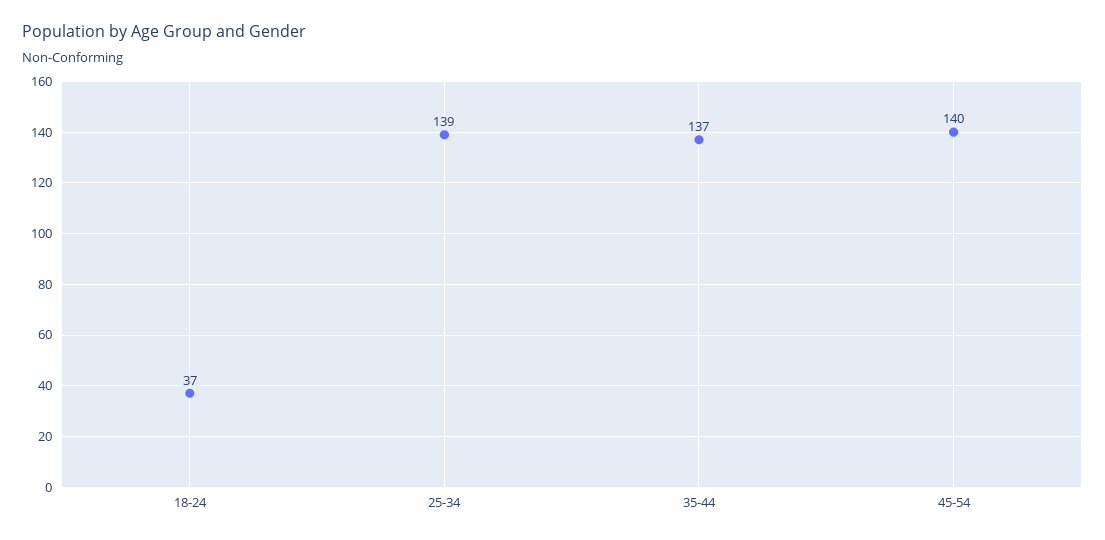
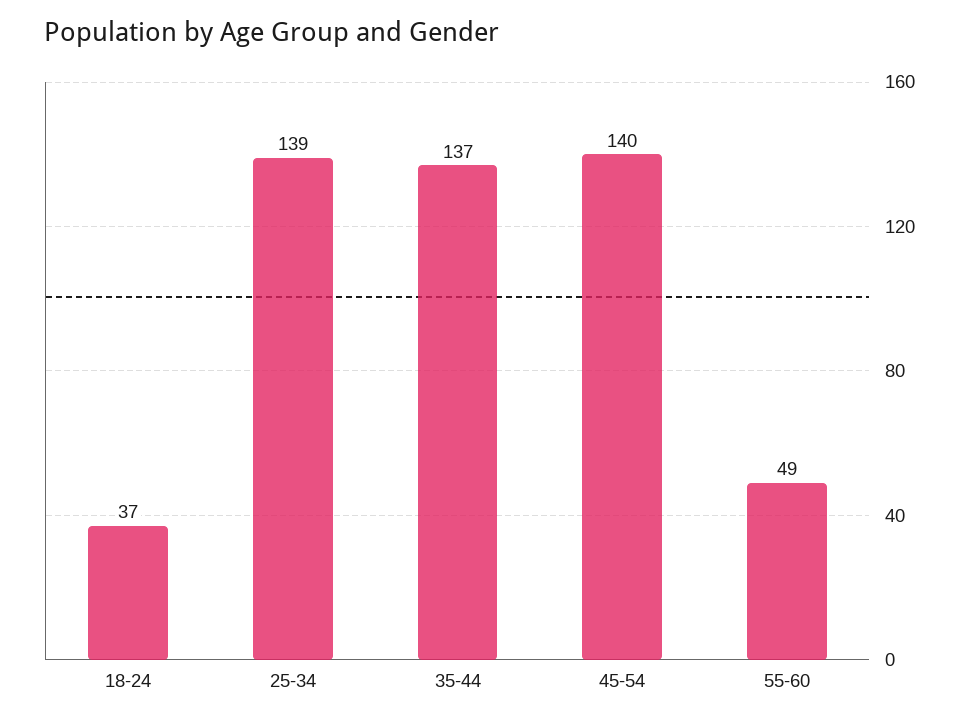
55-60: none -> 49

